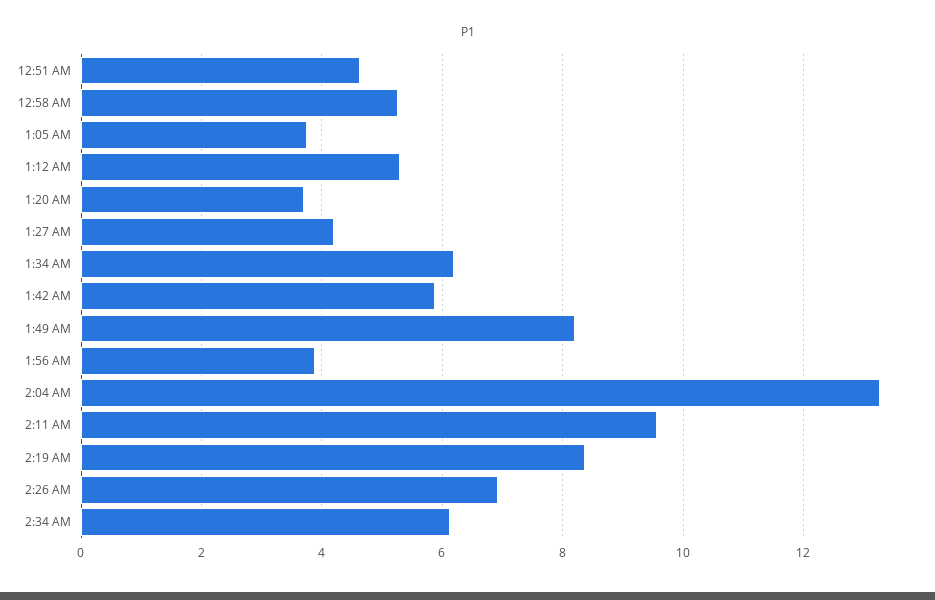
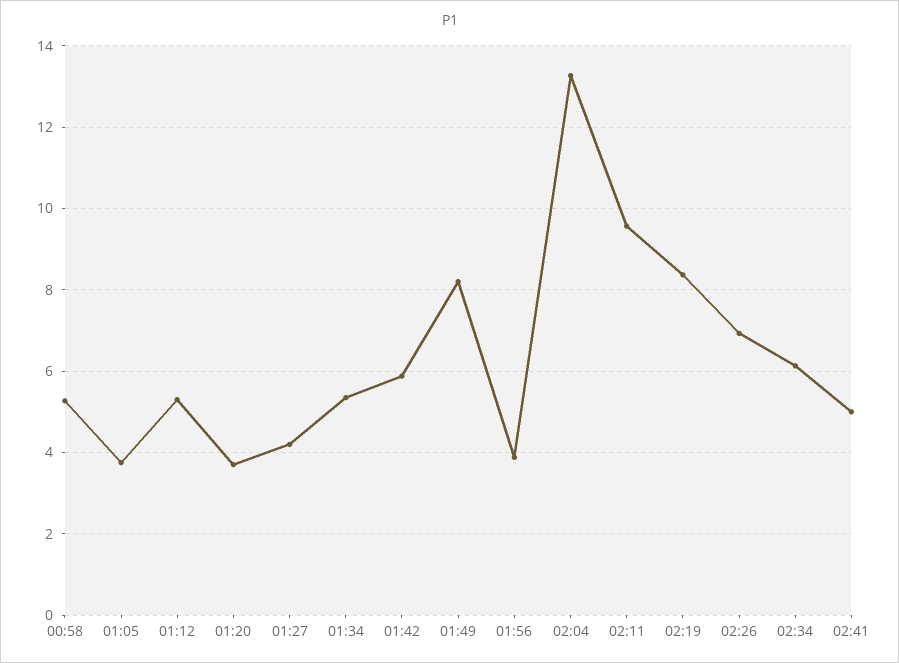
12:51 AM: 4.6 -> none
1:34 AM: 6.2 -> 5.4
02:41: none -> 5

